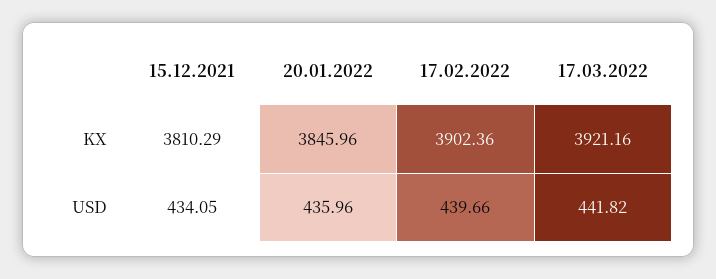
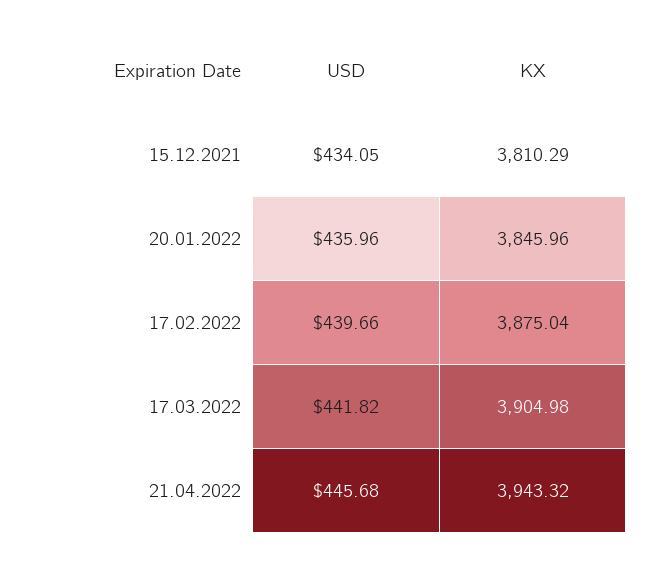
17.02.2022, KX: 3902.36 -> 3875.04
17.03.2022, KX: 3921.16 -> 3904.98
21.04.2022, USD: none -> 445.68
21.04.2022, KX: none -> 3943.32

